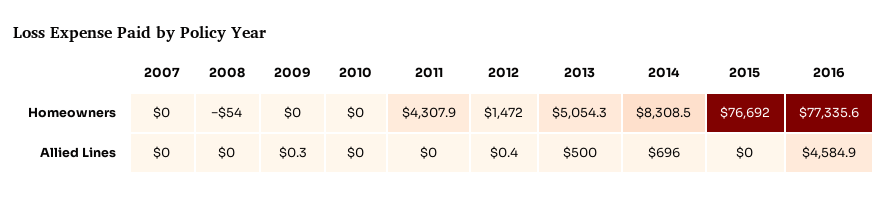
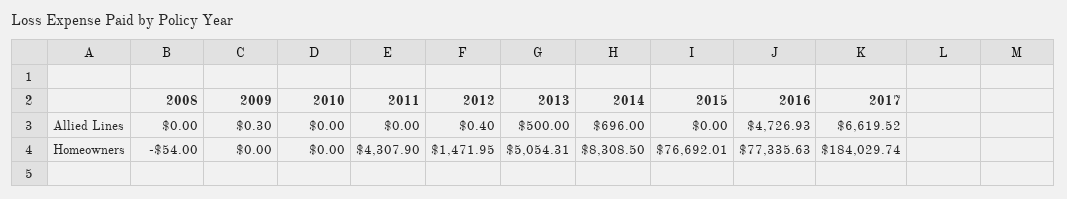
2007, Homeowners: 0 -> none
2007, Allied Lines: 0 -> none
2016, Allied Lines: 4584.9 -> 4726.93
2017, Allied Lines: none -> 6619.52
2017, Homeowners: none -> 184029.74

